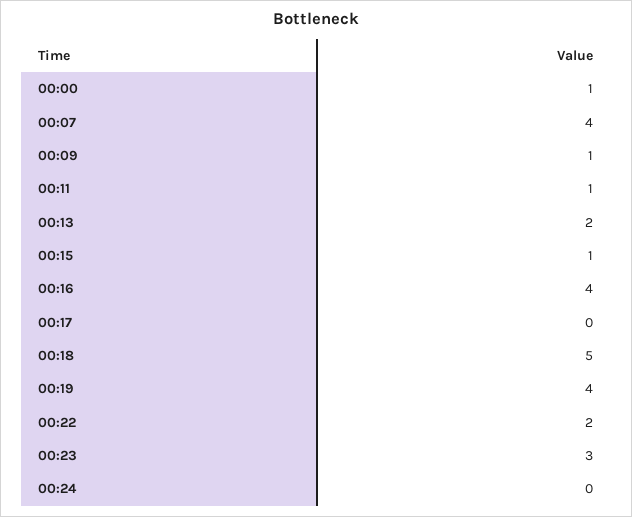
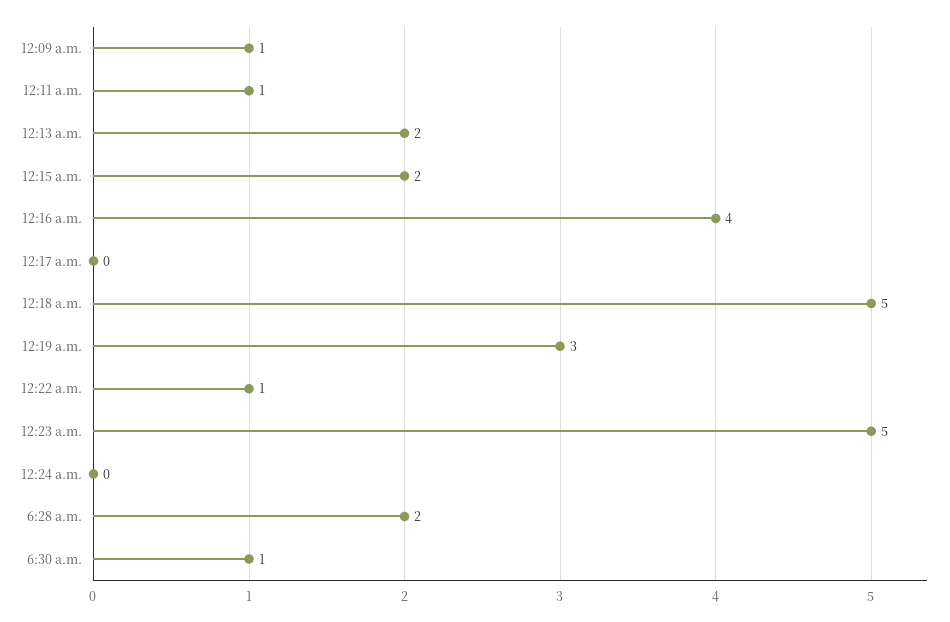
00:00: 1 -> none
00:07: 4 -> none
00:15: 1 -> 2
00:19: 4 -> 3
00:22: 2 -> 1
00:23: 3 -> 5
6:28 a.m.: none -> 2
6:30 a.m.: none -> 1

